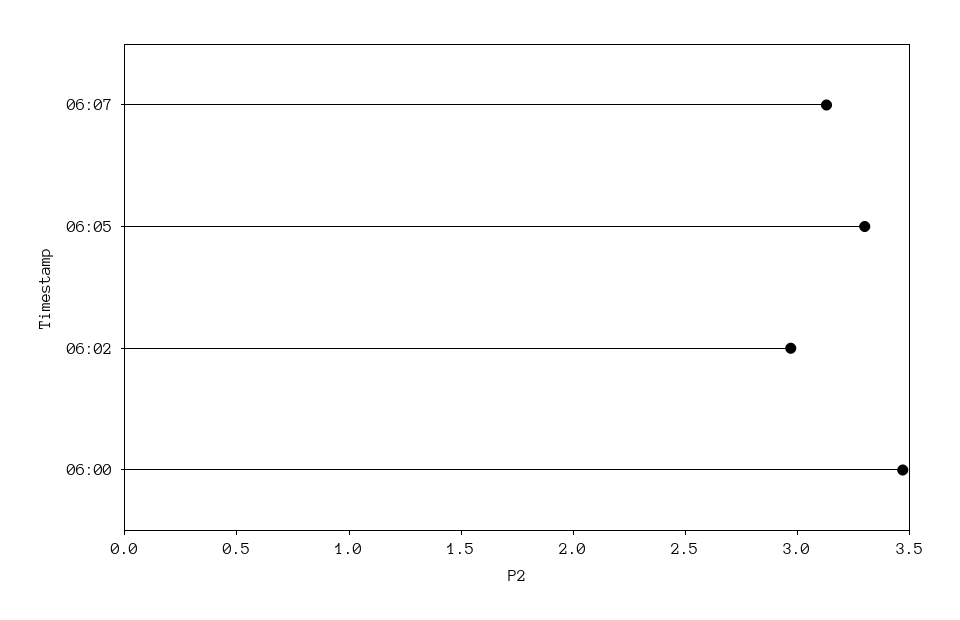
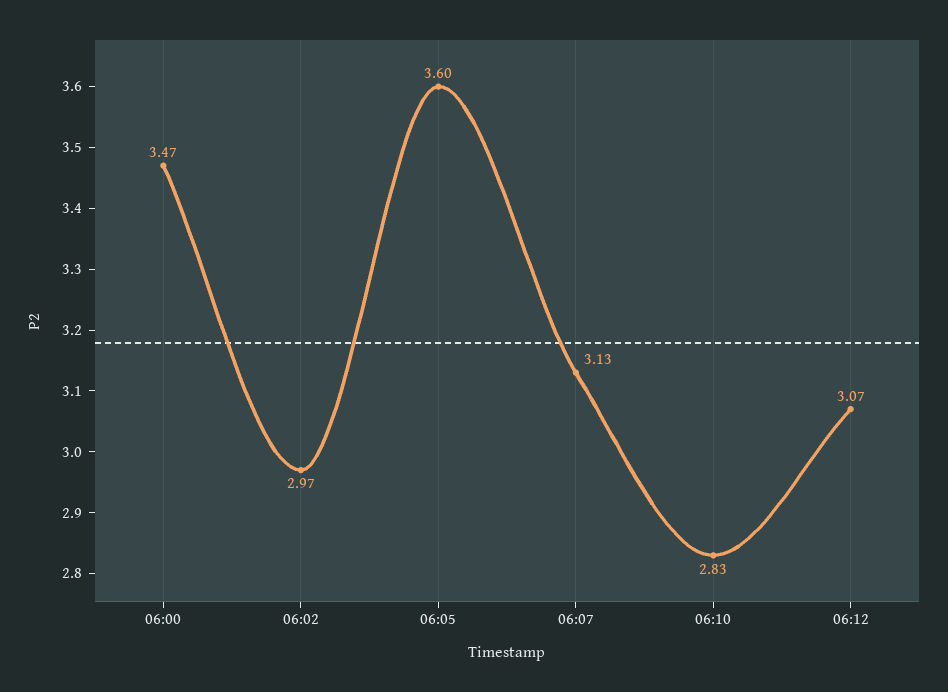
06:05: 3.3 -> 3.6
06:10: none -> 2.83
06:12: none -> 3.07

